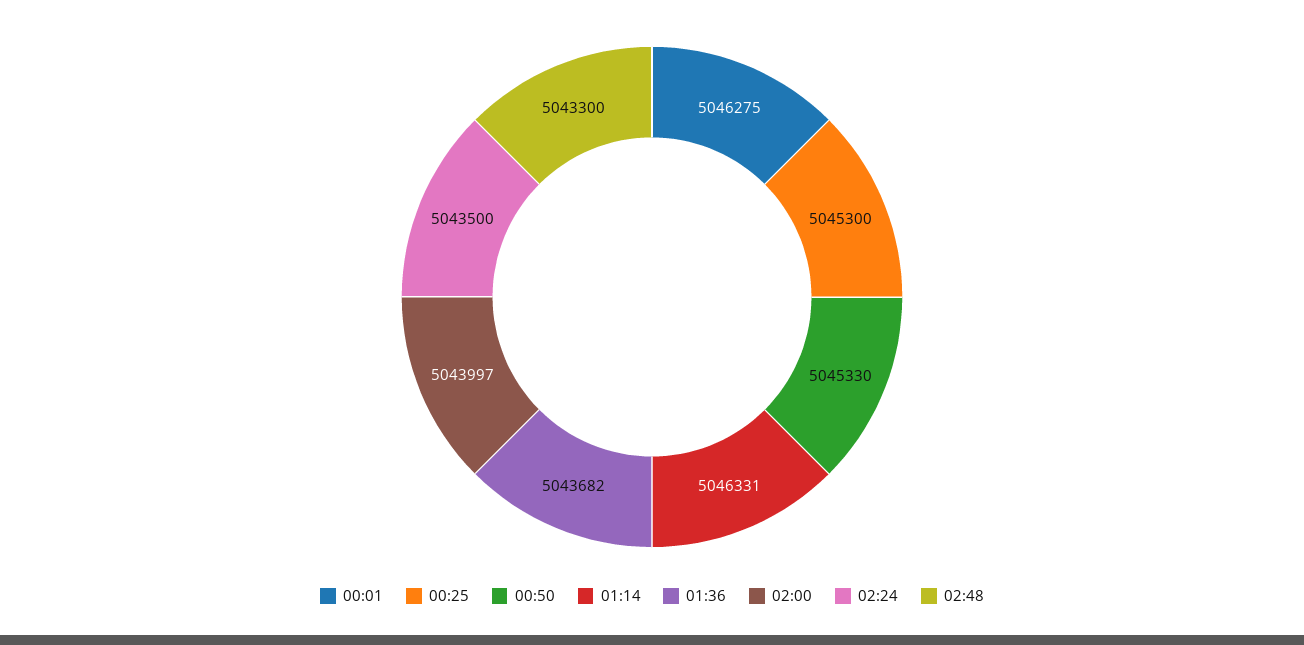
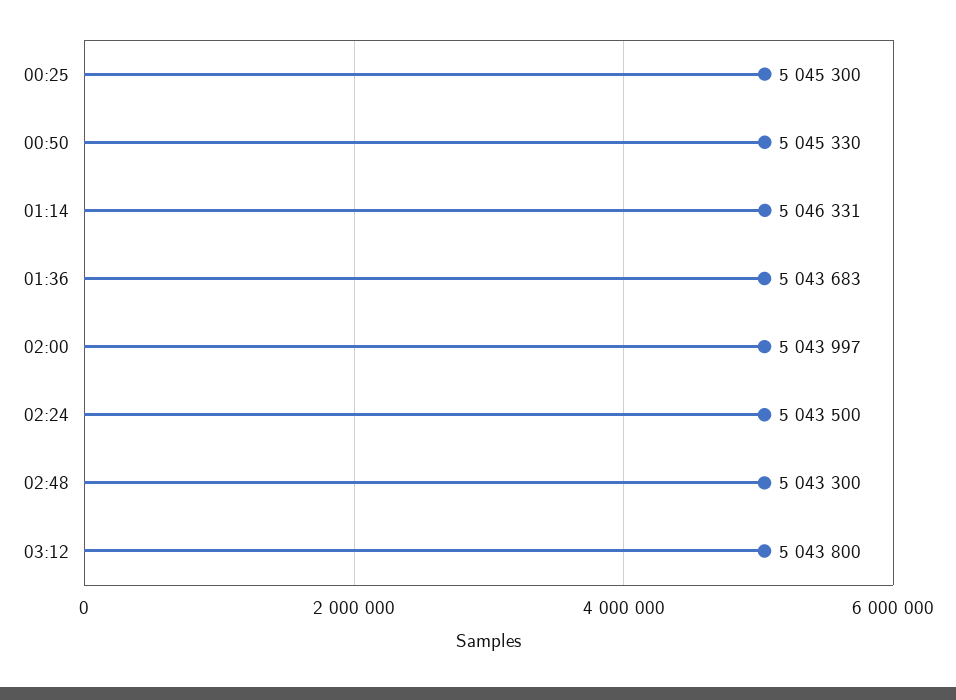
00:01: 5046275 -> none
01:36: 5043682 -> 5043683
03:12: none -> 5043800

